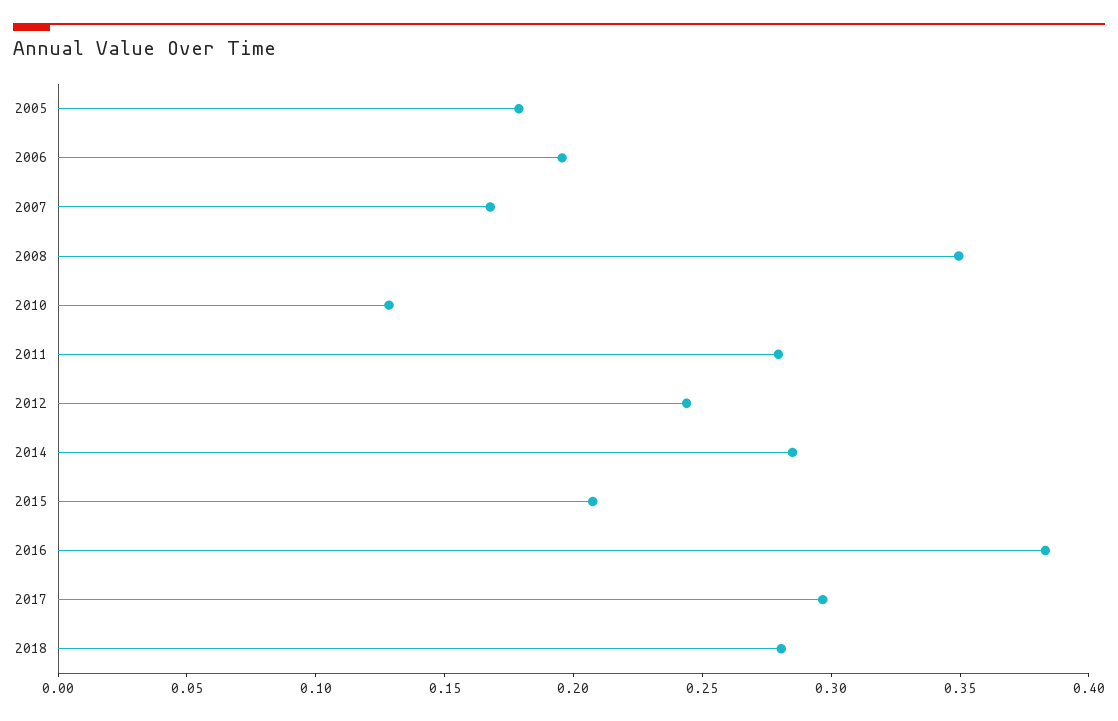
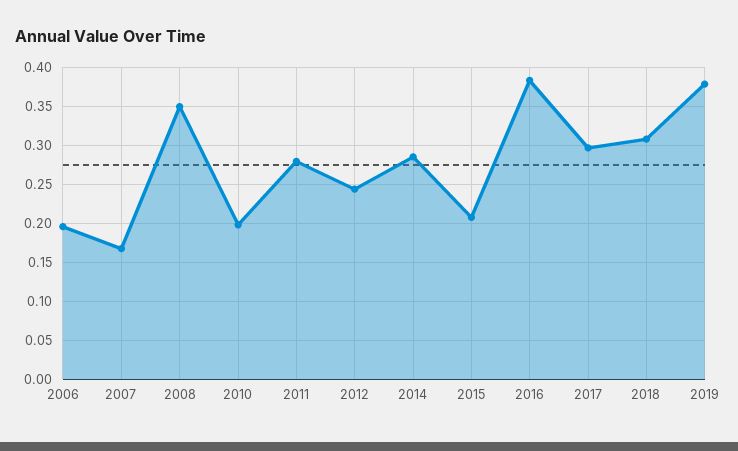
2005: 0.18 -> none
2010: 0.13 -> 0.2
2018: 0.28 -> 0.31
2019: none -> 0.38

